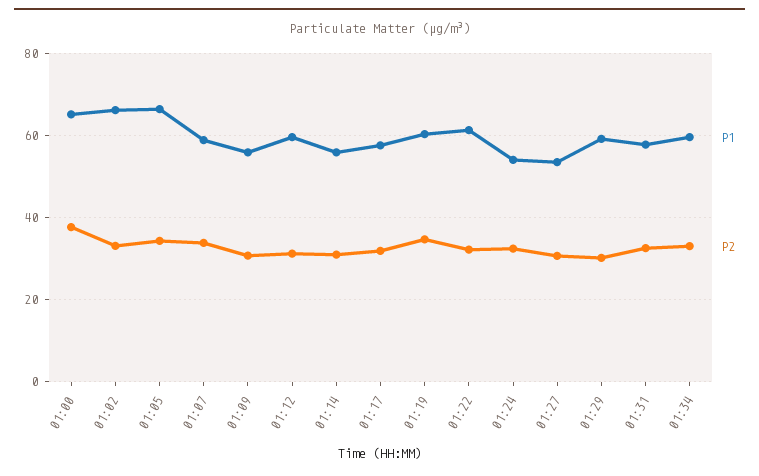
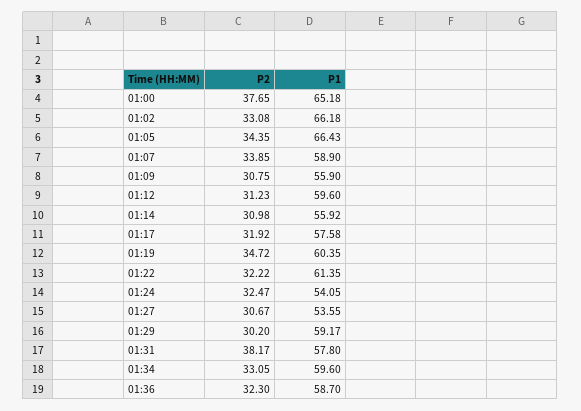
P2, 01:31: 32 -> 38.17
P2, 01:36: none -> 32.3
P1, 01:36: none -> 58.7

